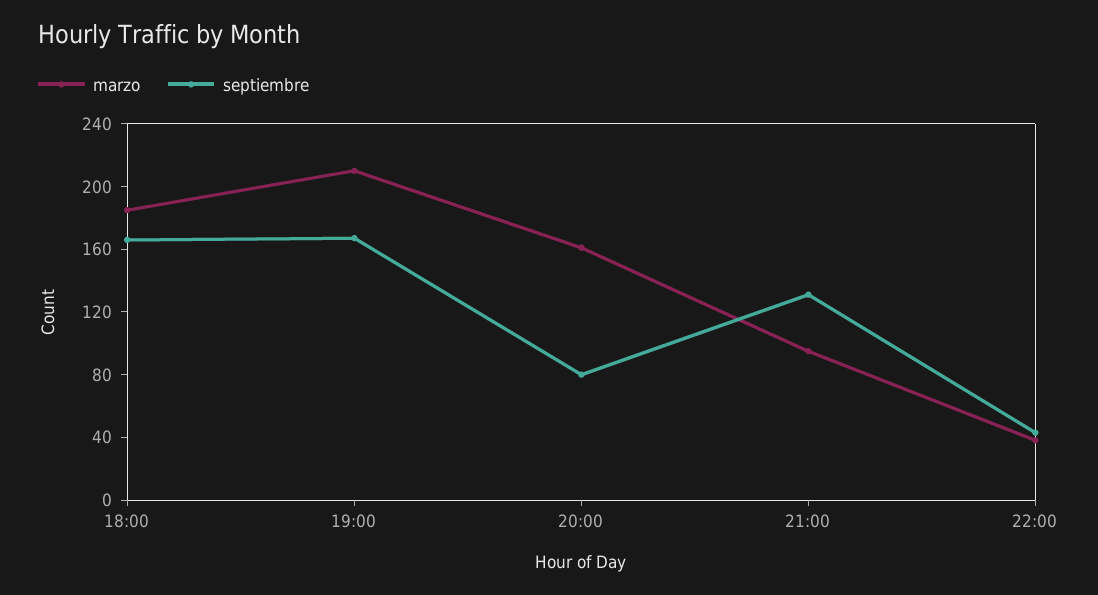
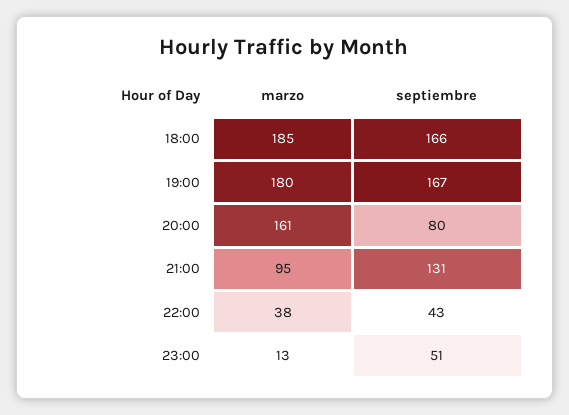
marzo, 19:00: 210 -> 180
marzo, 23:00: none -> 13
septiembre, 23:00: none -> 51

